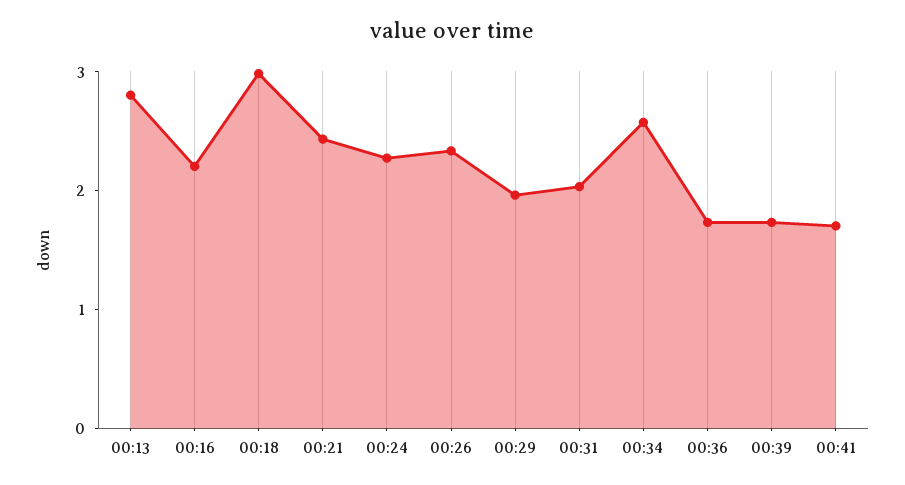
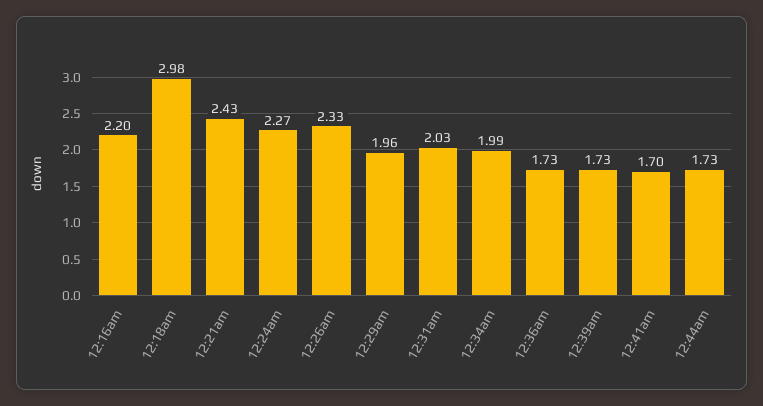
00:13: 2.8 -> none
00:34: 2.6 -> 1.99
12:44am: none -> 1.73

